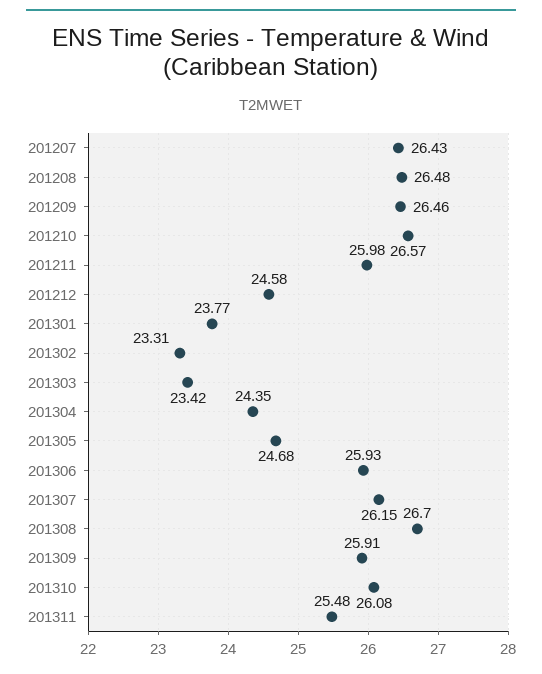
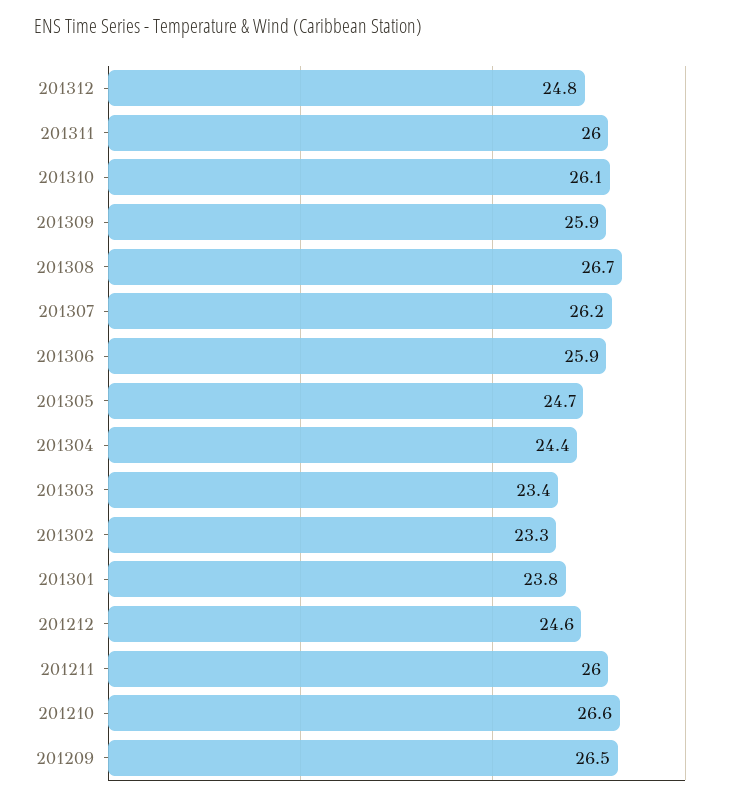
201207: 26.43 -> none
201208: 26.48 -> none
201311: 25.48 -> 26
201312: none -> 24.8

